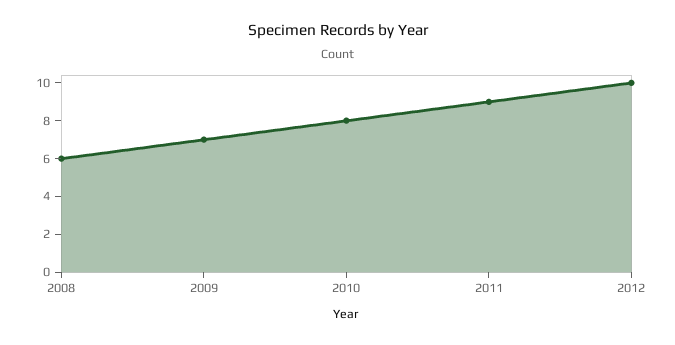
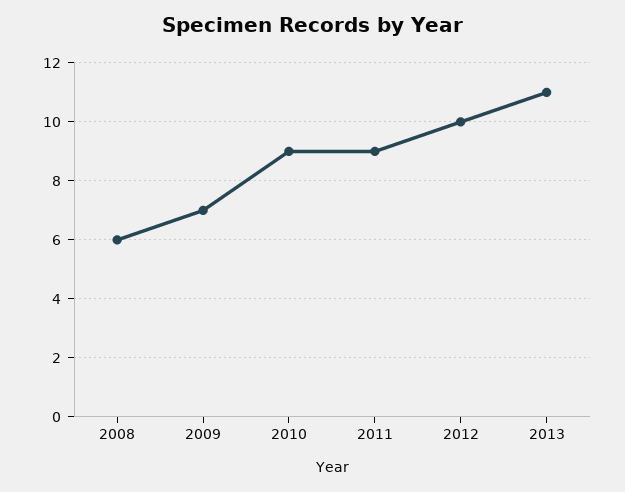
2010: 8 -> 9
2013: none -> 11

